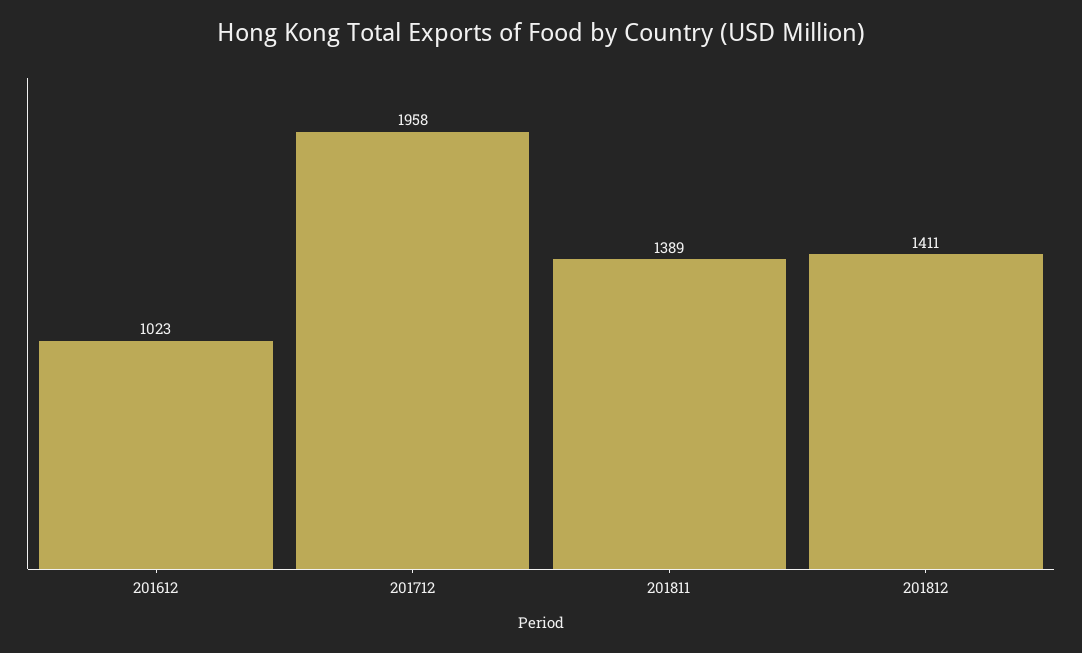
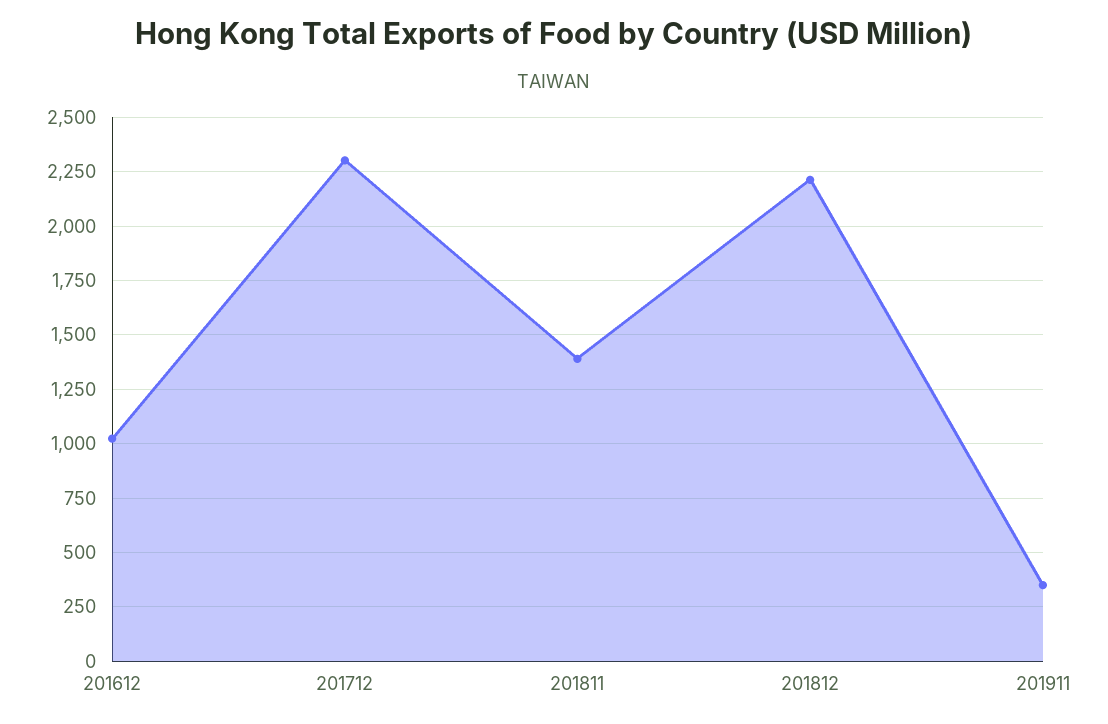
201712: 1958 -> 2300
201812: 1411 -> 2200
201911: none -> 350

